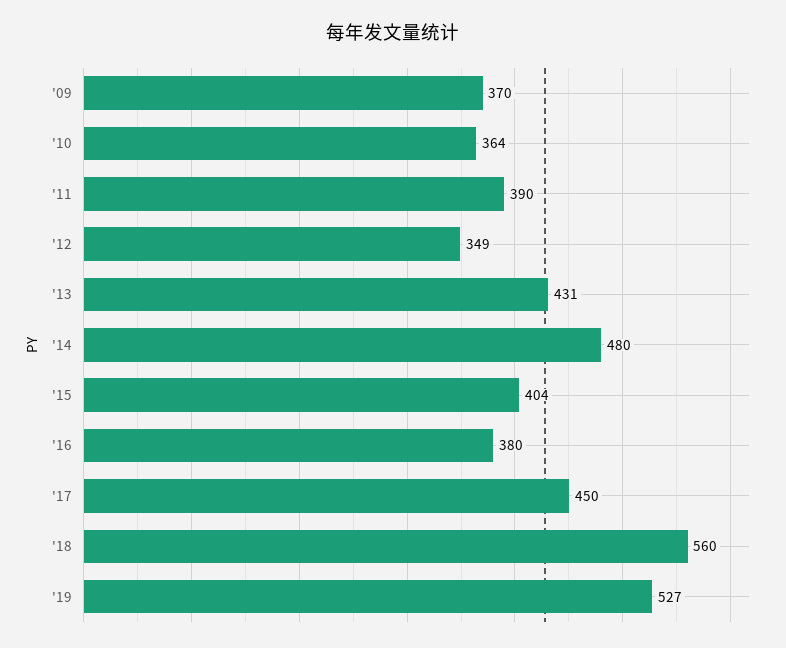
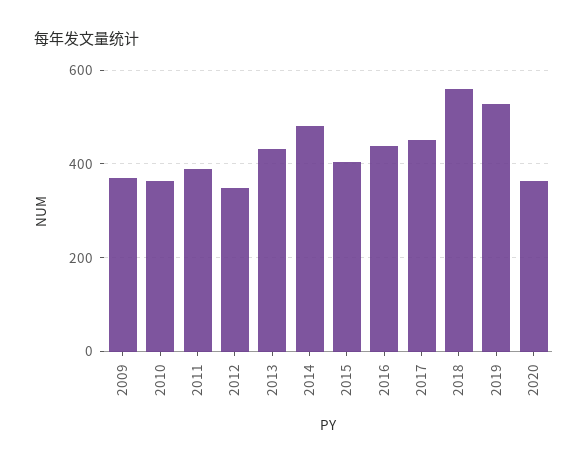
'16: 380 -> 440
2020: none -> 360

